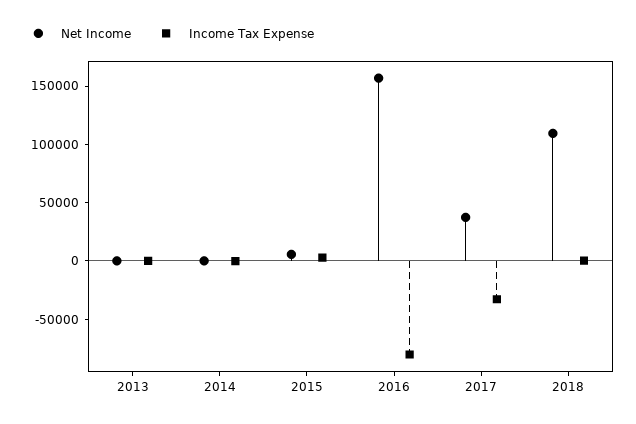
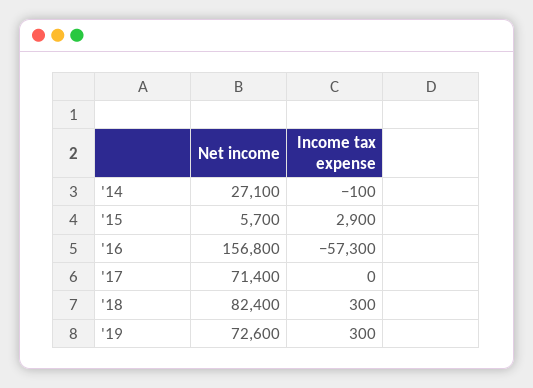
Net Income, 2013: 0 -> none
Income Tax Expense, 2013: 0 -> none
Net Income, 2014: 0 -> 27100
Income Tax Expense, 2016: -80000 -> -57300
Net Income, 2017: 40000 -> 71400
Income Tax Expense, 2017: -30000 -> 0
Net Income, 2018: 110000 -> 82400
Net Income, '19: none -> 72600
Income Tax Expense, '19: none -> 300

